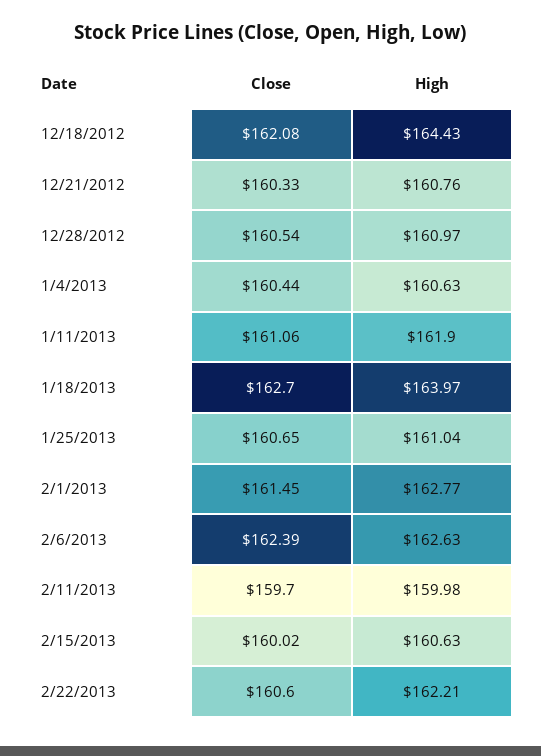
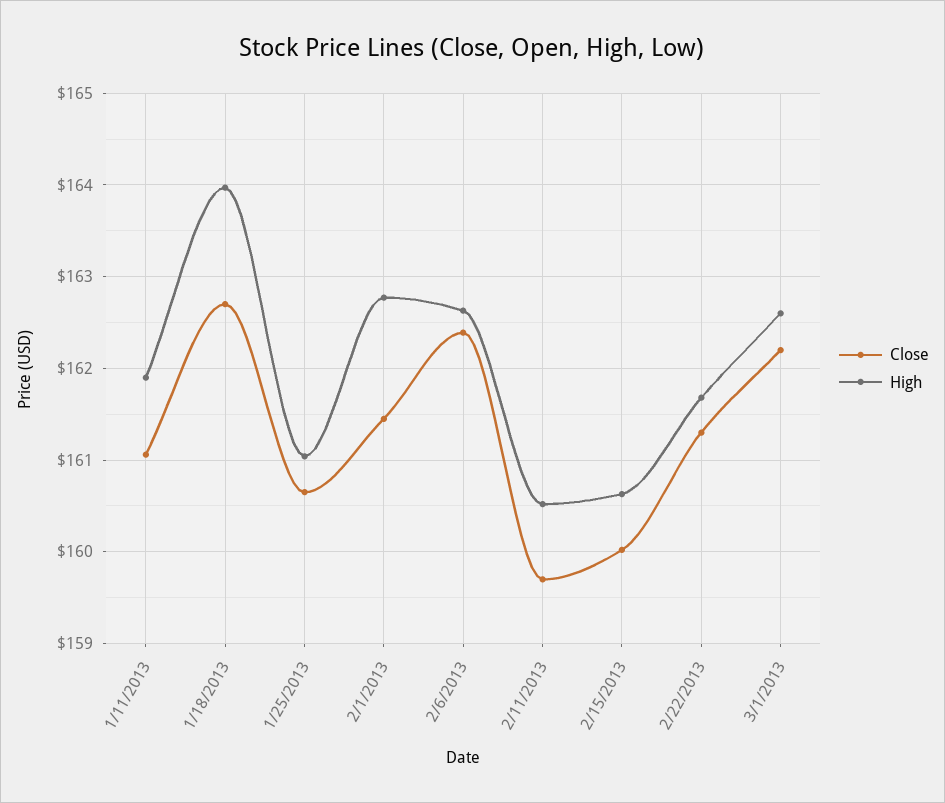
Close, 12/18/2012: 162.08 -> none
High, 12/18/2012: 164.43 -> none
Close, 12/21/2012: 160.33 -> none
High, 12/21/2012: 160.76 -> none
Close, 12/28/2012: 160.54 -> none
High, 12/28/2012: 160.97 -> none
Close, 1/4/2013: 160.44 -> none
High, 1/4/2013: 160.63 -> none
High, 2/11/2013: 159.98 -> 160.5
Close, 2/22/2013: 160.6 -> 161.3
High, 2/22/2013: 162.21 -> 161.7
Close, 3/1/2013: none -> 162.2
High, 3/1/2013: none -> 162.6

